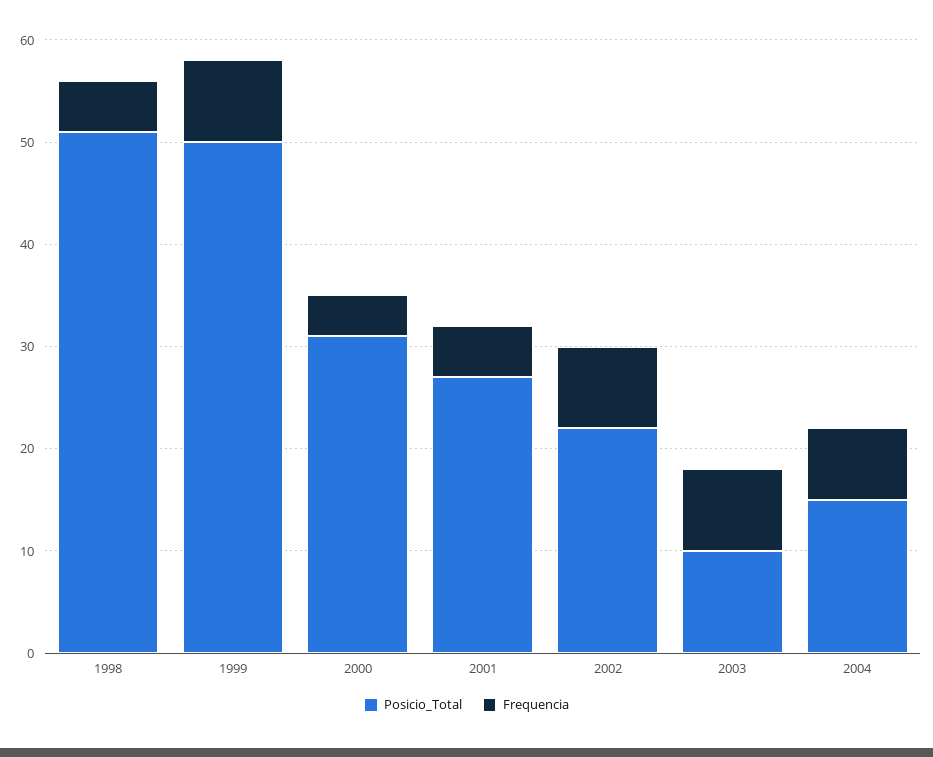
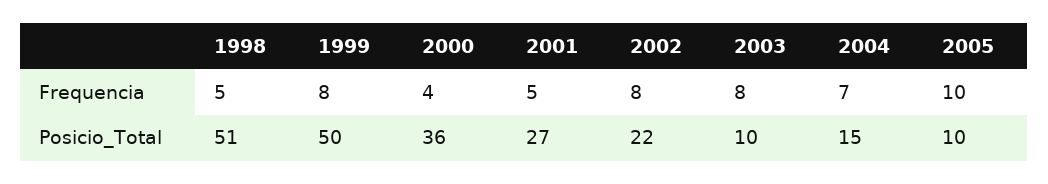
Posicio_Total, 2000: 31 -> 36
Frequencia, 2005: none -> 10
Posicio_Total, 2005: none -> 10

